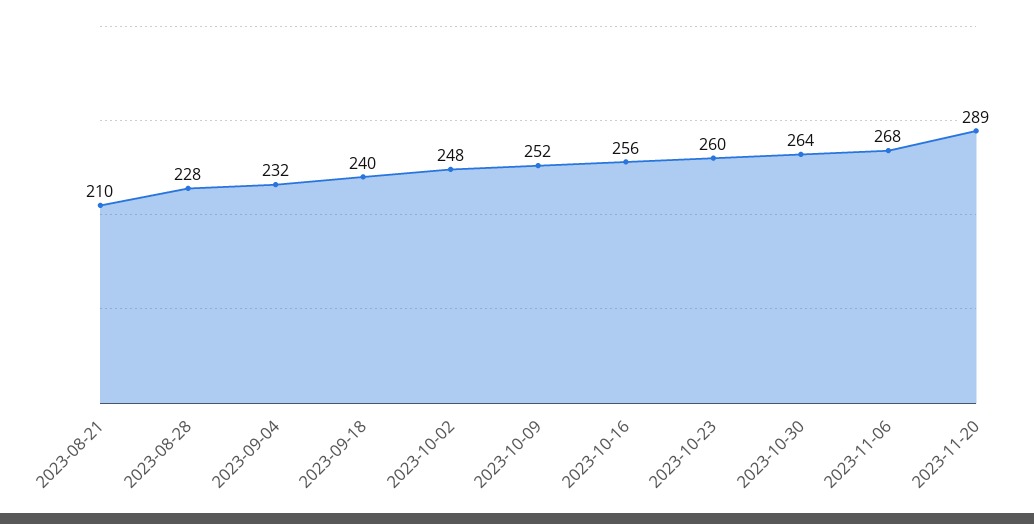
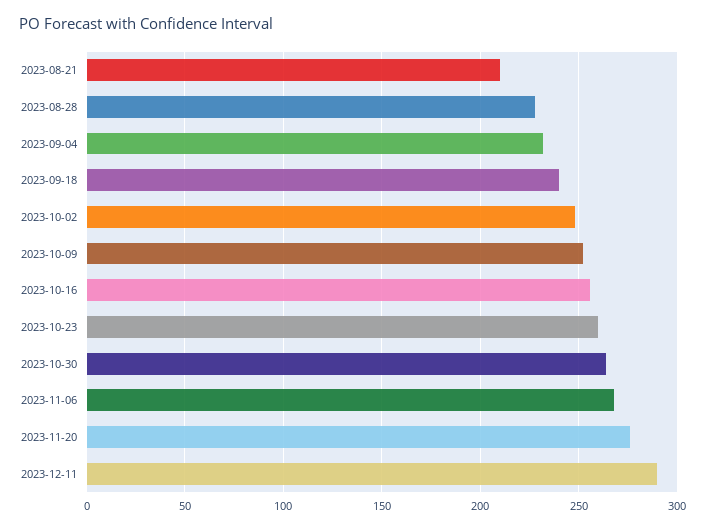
2023-11-20: 289 -> 275
2023-12-11: none -> 290

